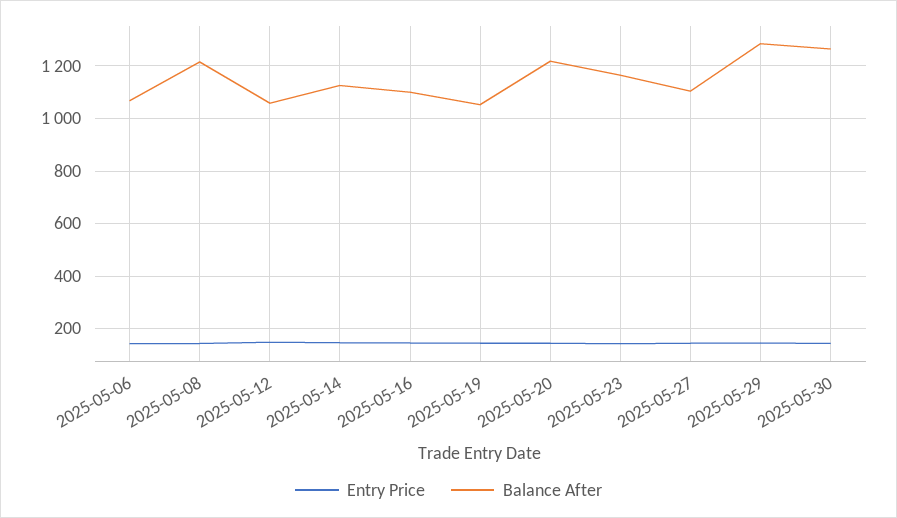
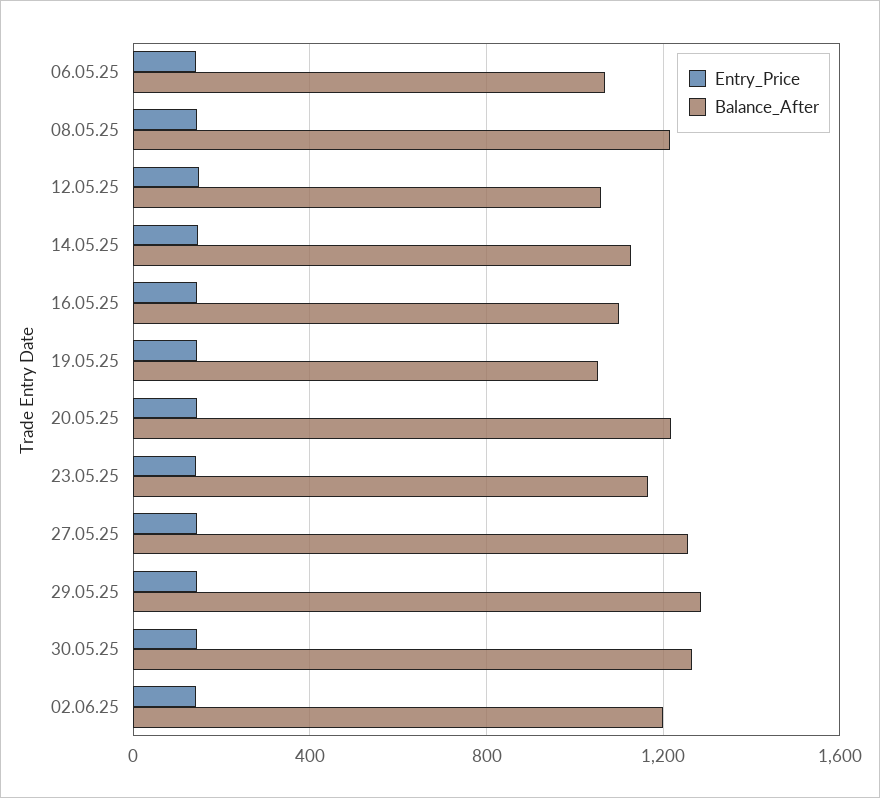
Balance After, 2025-05-27: 1100 -> 1250
Entry Price, 02.06.25: none -> 150
Balance After, 02.06.25: none -> 1200

